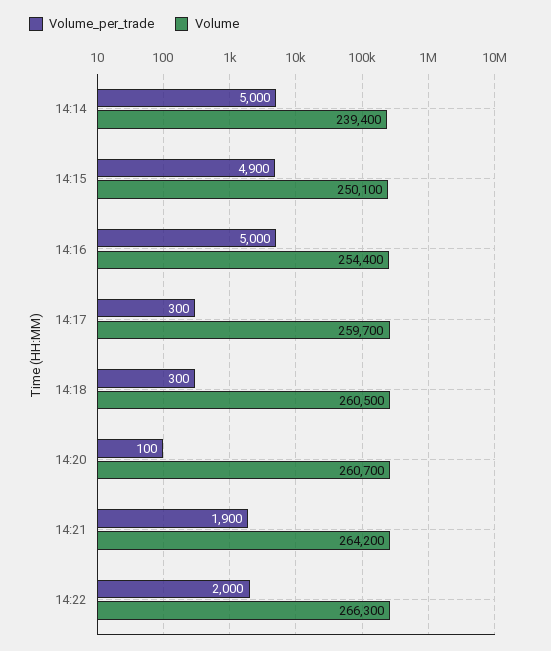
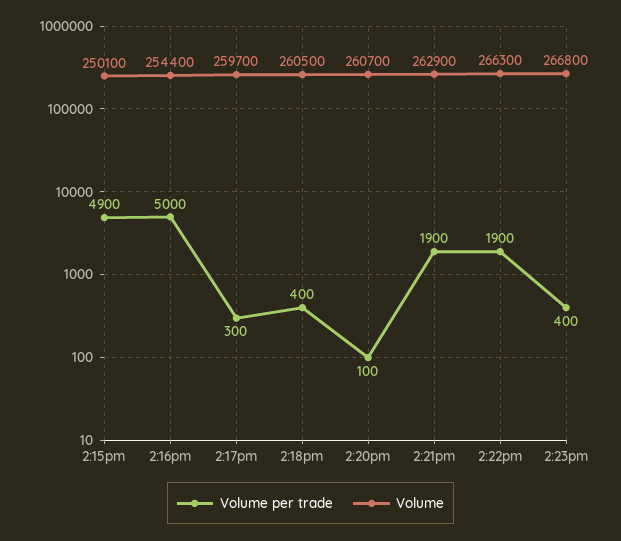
Volume_per_trade, 14:14: 5000 -> none
Volume, 14:14: 239400 -> none
Volume_per_trade, 14:18: 300 -> 400
Volume, 14:21: 264200 -> 262900
Volume_per_trade, 14:22: 2000 -> 1900
Volume_per_trade, 2:23pm: none -> 400
Volume, 2:23pm: none -> 266800

